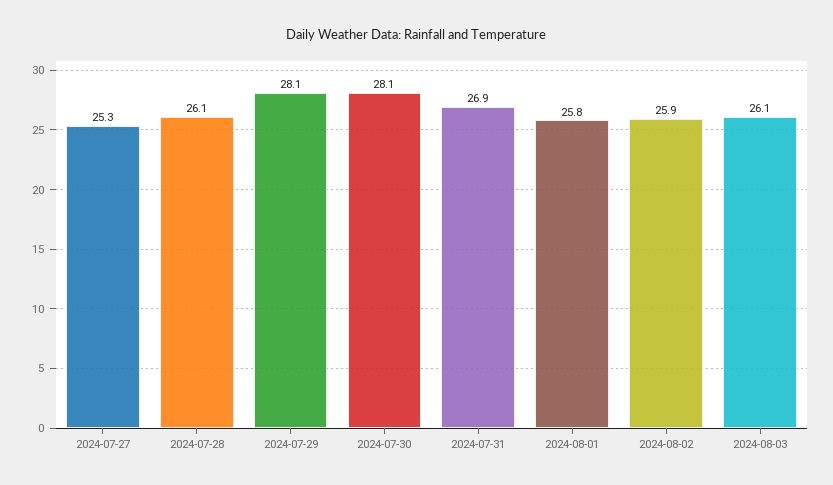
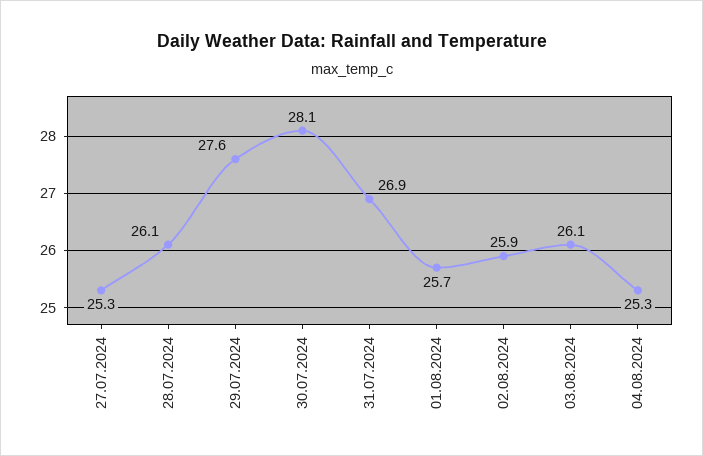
2024-07-29: 28.1 -> 27.6
2024-08-01: 25.8 -> 25.7
04.08.2024: none -> 25.3

